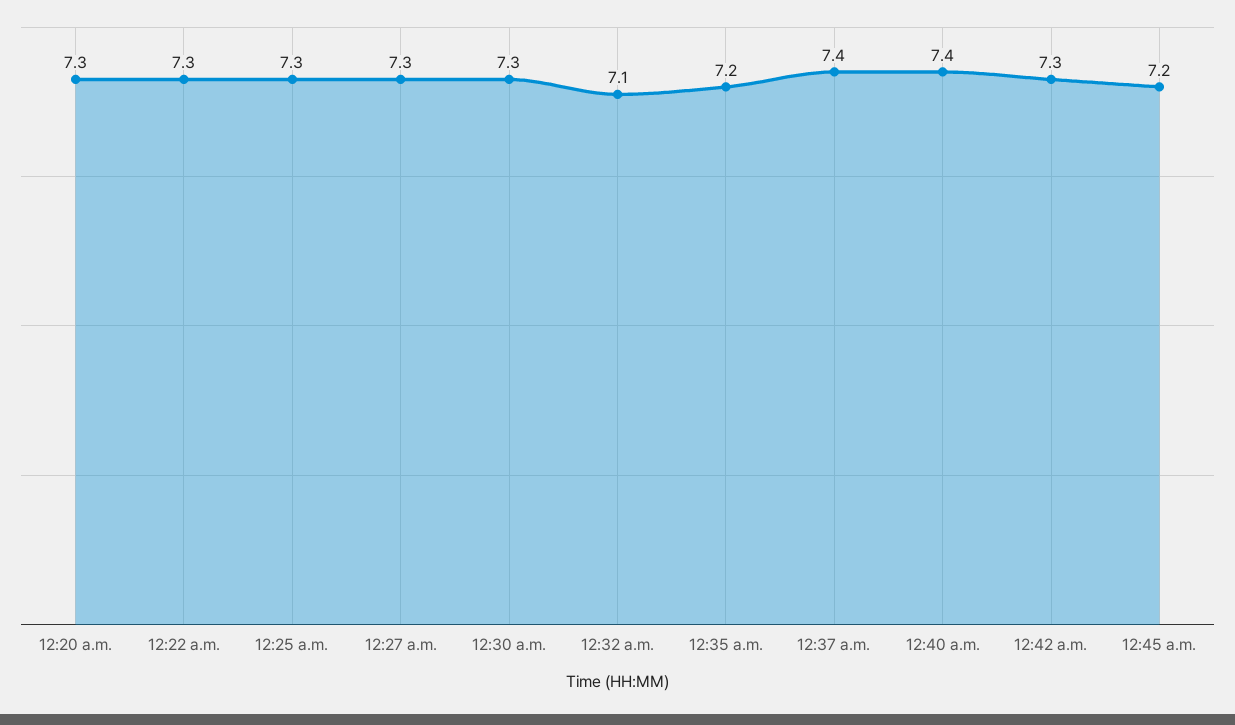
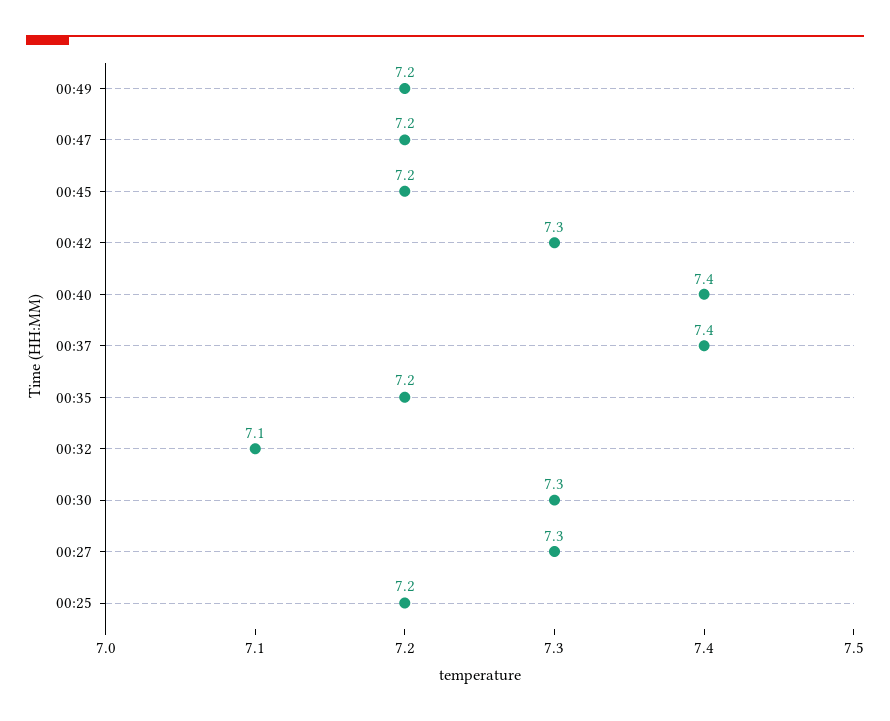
12:20 a.m.: 7.3 -> none
12:22 a.m.: 7.3 -> none
12:25 a.m.: 7.3 -> 7.2
00:49: none -> 7.2
00:47: none -> 7.2

